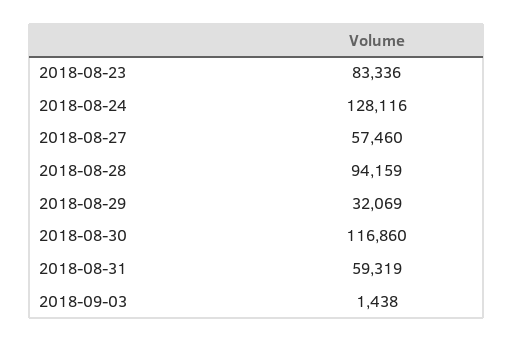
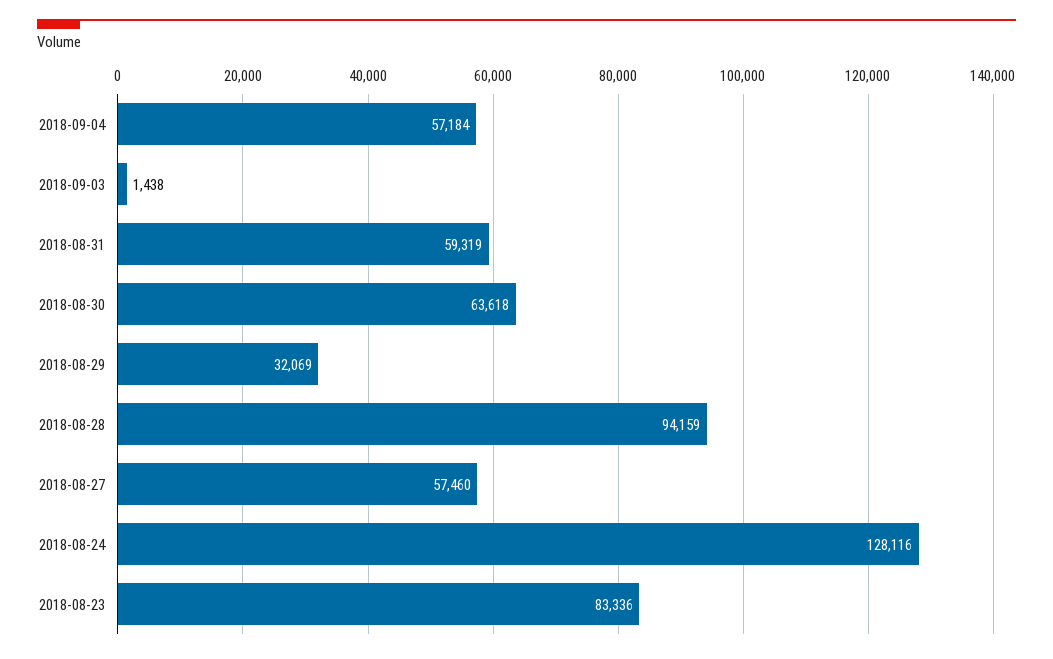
2018-08-30: 116860 -> 63618
2018-09-04: none -> 57184

